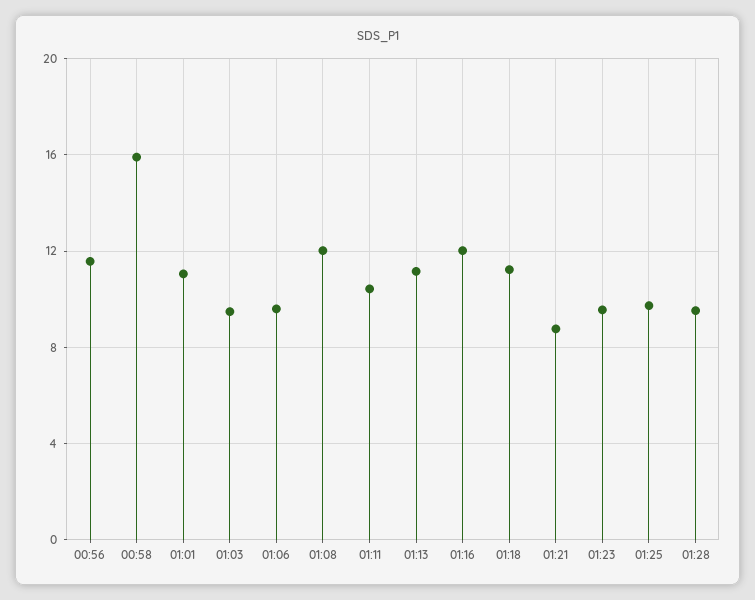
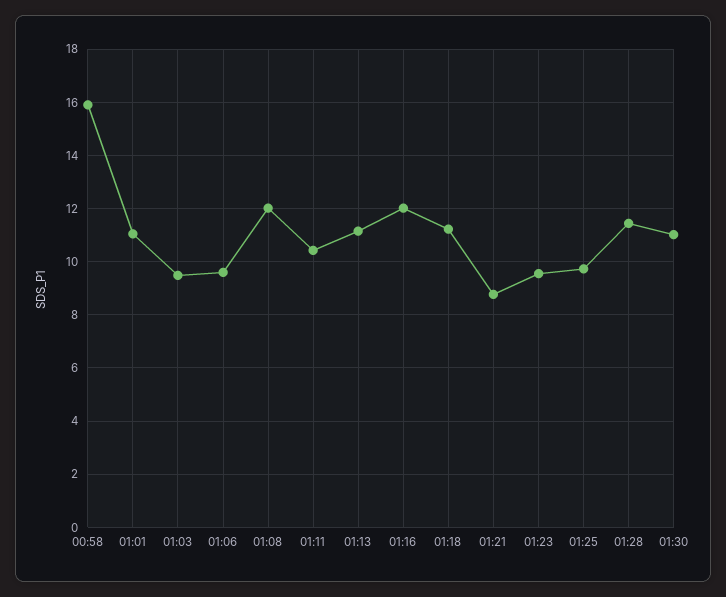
00:56: 11.5 -> none
01:28: 9.5 -> 11.5
01:30: none -> 11

